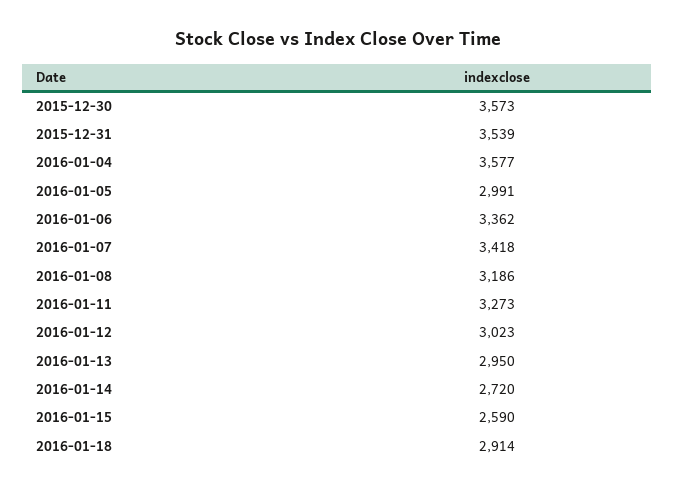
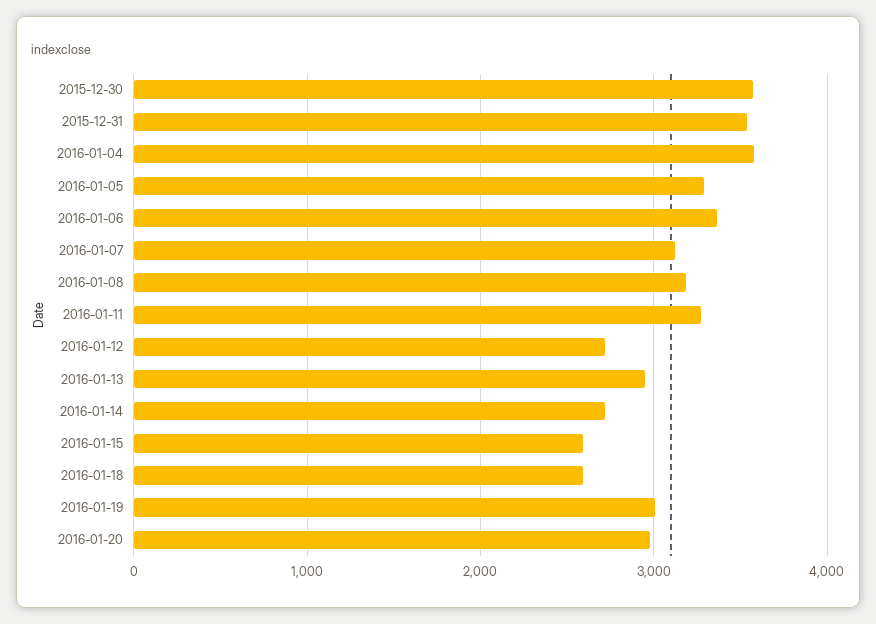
2016-01-05: 2991 -> 3300
2016-01-07: 3418 -> 3100
2016-01-12: 3023 -> 2700
2016-01-18: 2914 -> 2600
2016-01-19: none -> 3000
2016-01-20: none -> 3000

